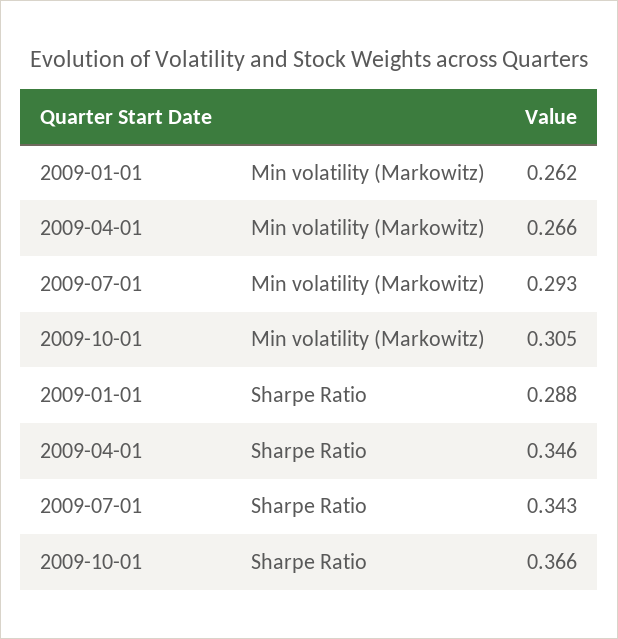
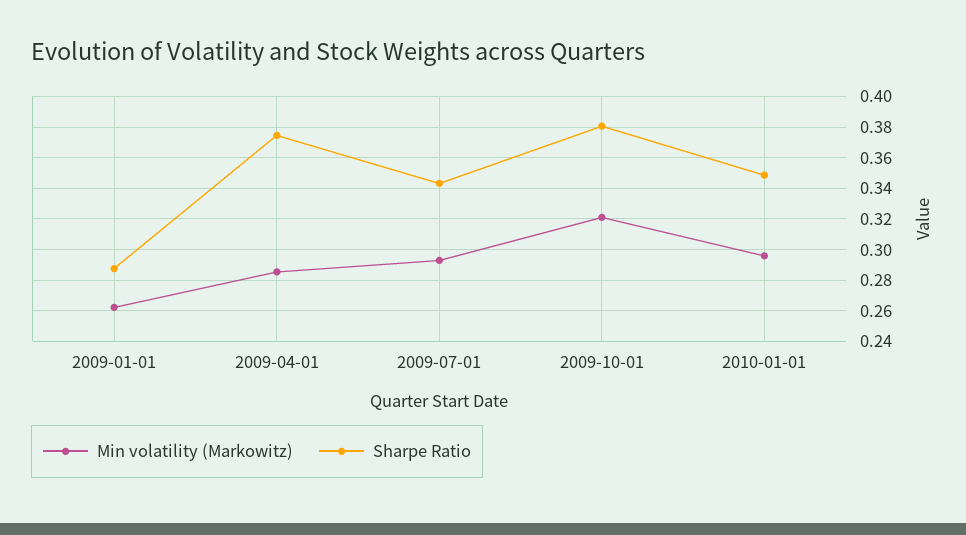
Min volatility (Markowitz), 2009-04-01: 0.266 -> 0.285
Min volatility (Markowitz), 2009-10-01: 0.305 -> 0.32
Sharpe Ratio, 2009-04-01: 0.346 -> 0.375
Sharpe Ratio, 2009-10-01: 0.366 -> 0.38
Min volatility (Markowitz), 2010-01-01: none -> 0.295
Sharpe Ratio, 2010-01-01: none -> 0.35

